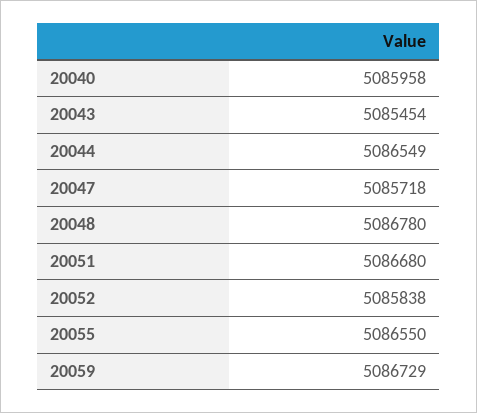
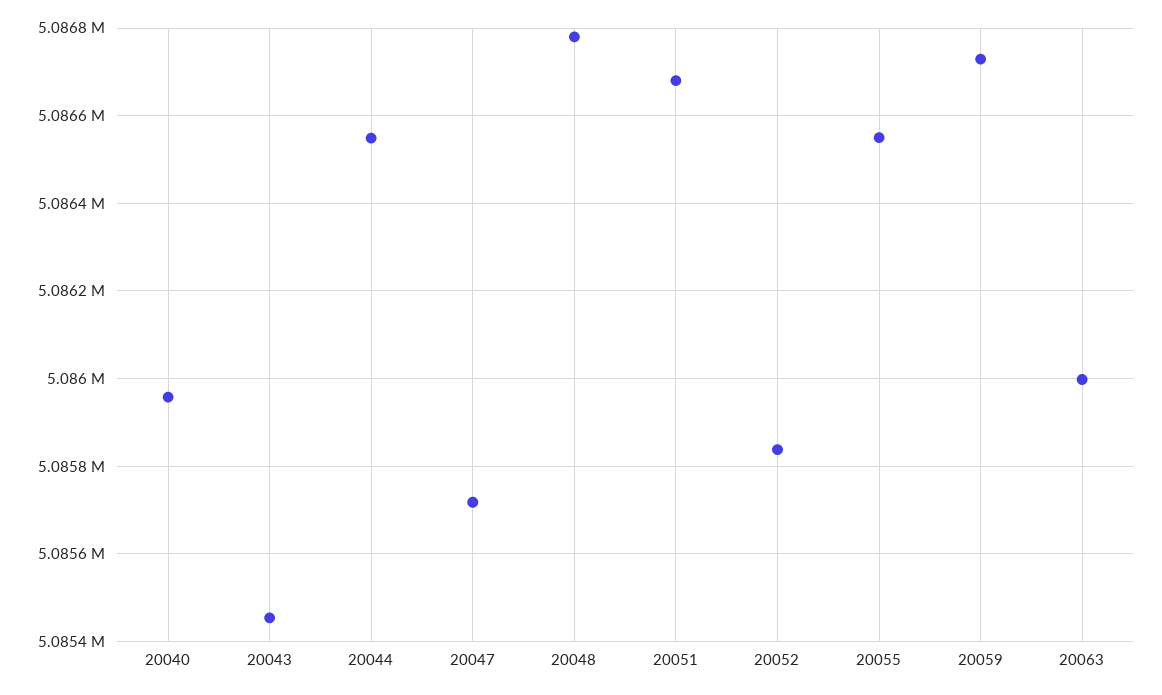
20063: none -> 5086000

